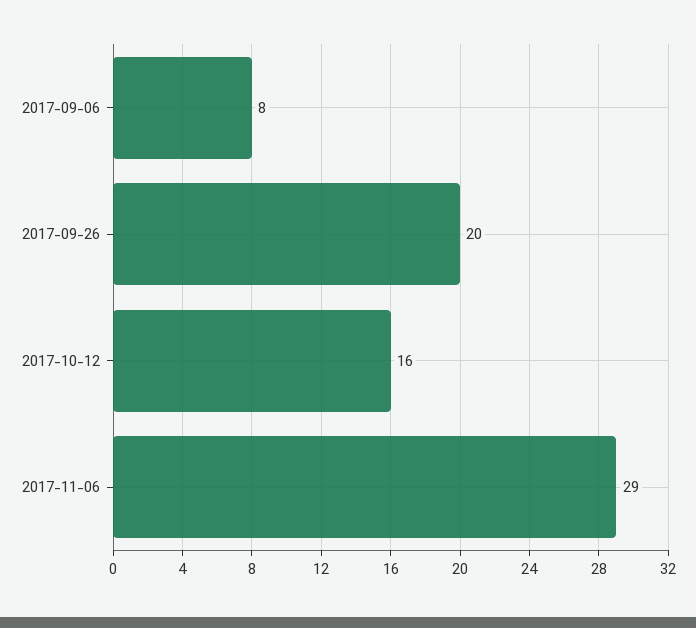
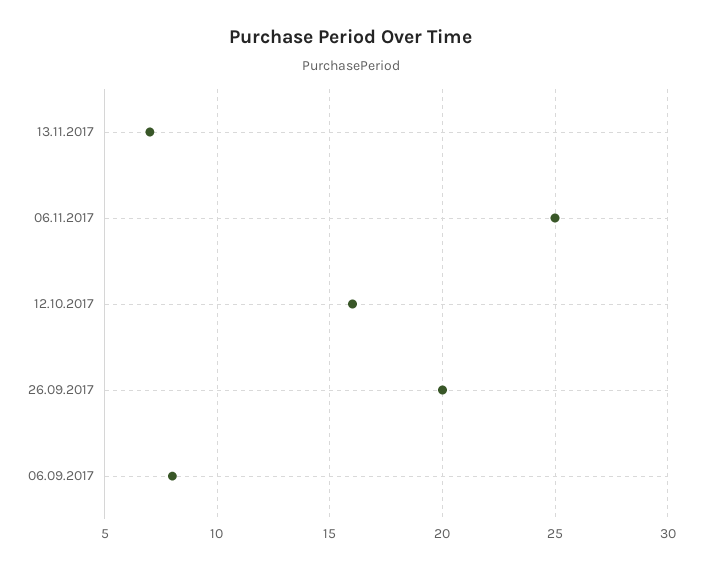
2017-11-06: 29 -> 25
13.11.2017: none -> 7

